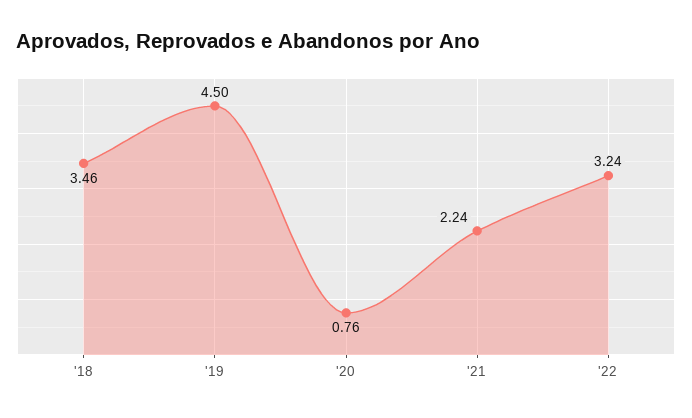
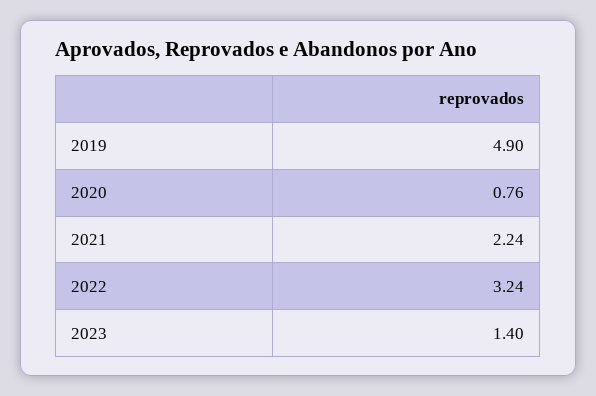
'18: 3.46 -> none
'19: 4.5 -> 4.9
2023: none -> 1.4

